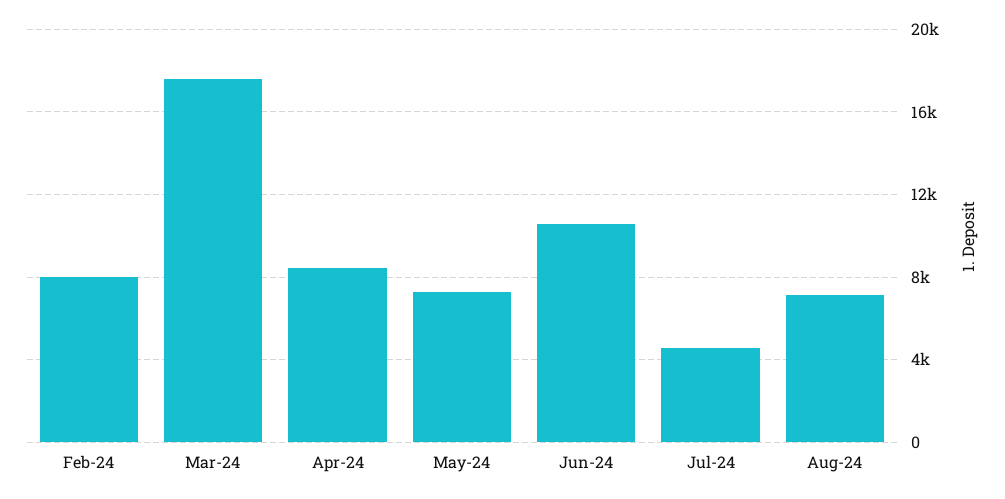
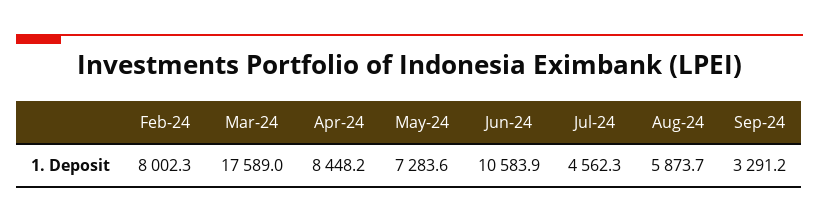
Aug-24: 7000 -> 5873.7
Sep-24: none -> 3291.2

